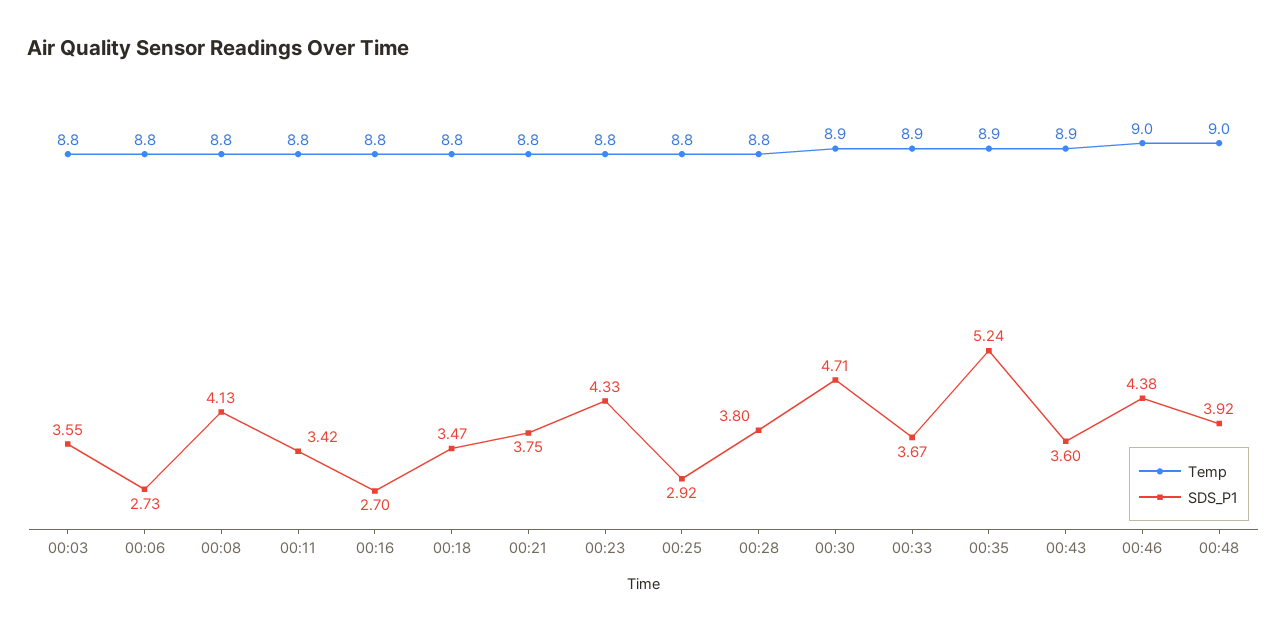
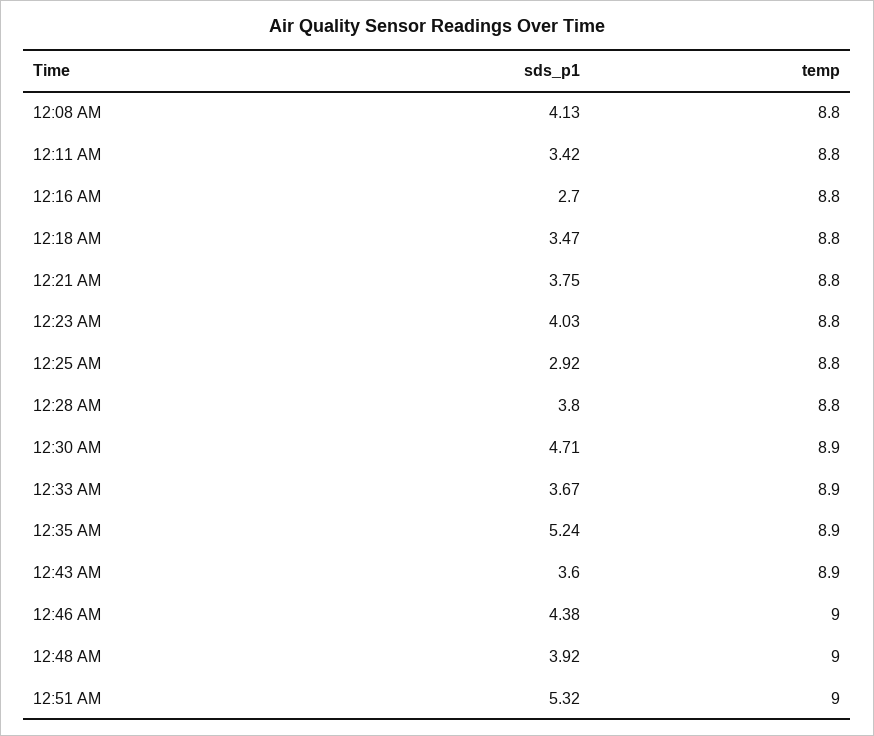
Temp, 00:03: 8.8 -> none
SDS_P1, 00:03: 3.55 -> none
Temp, 00:06: 8.8 -> none
SDS_P1, 00:06: 2.73 -> none
SDS_P1, 00:23: 4.33 -> 4.03
SDS_P1, 12:51 AM: none -> 5.32
Temp, 12:51 AM: none -> 9

